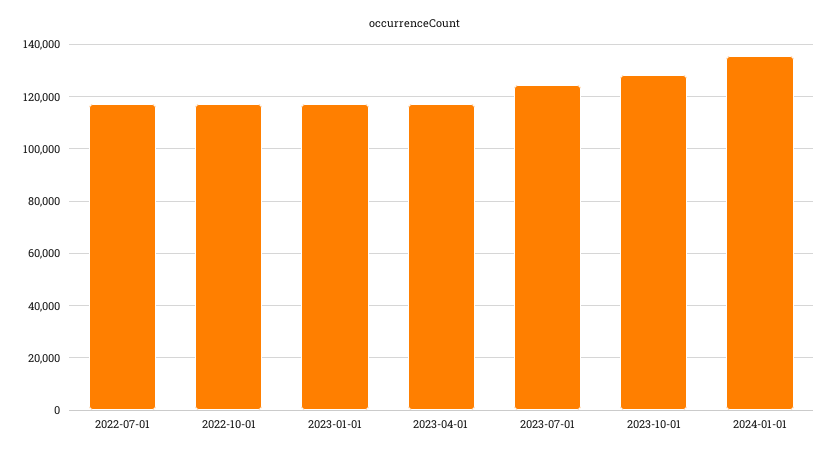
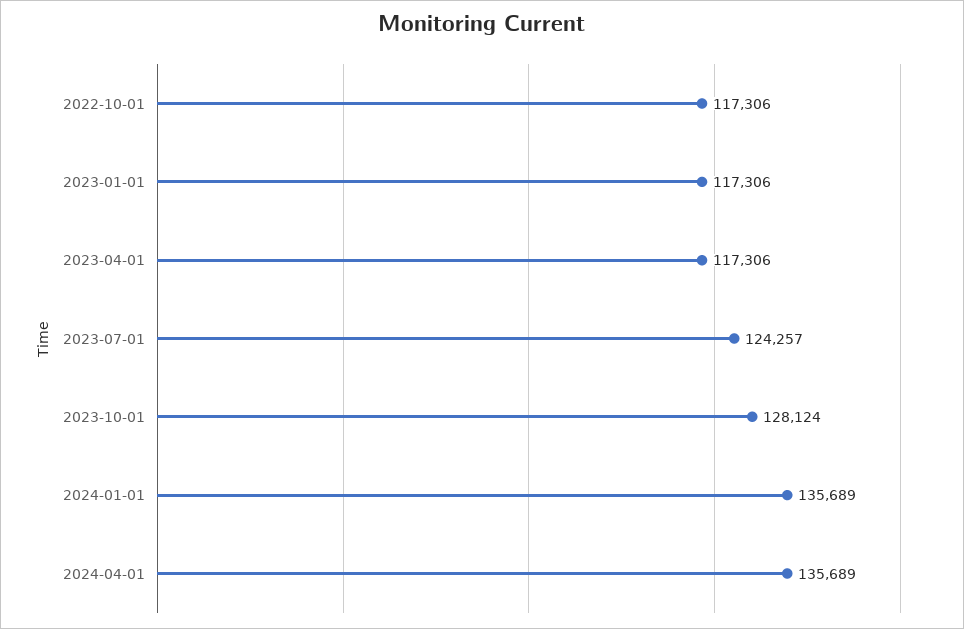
2022-07-01: 117500 -> none
2024-04-01: none -> 135689

